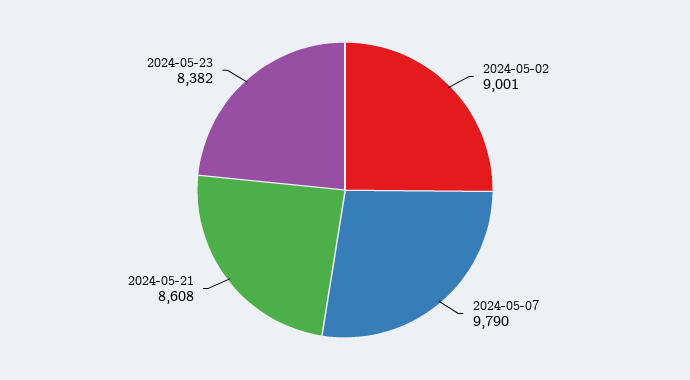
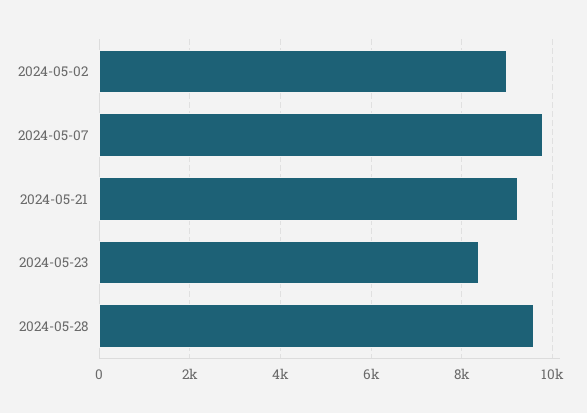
2024-05-21: 8608 -> 9200
2024-05-28: none -> 9600

